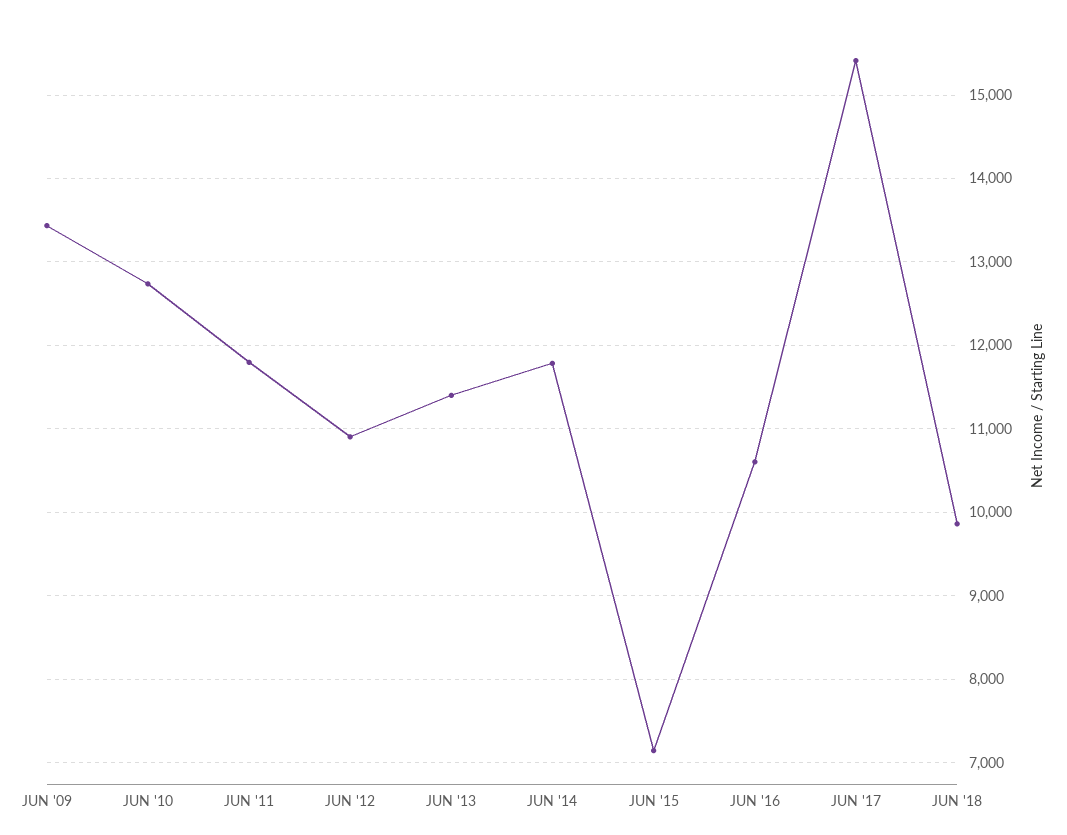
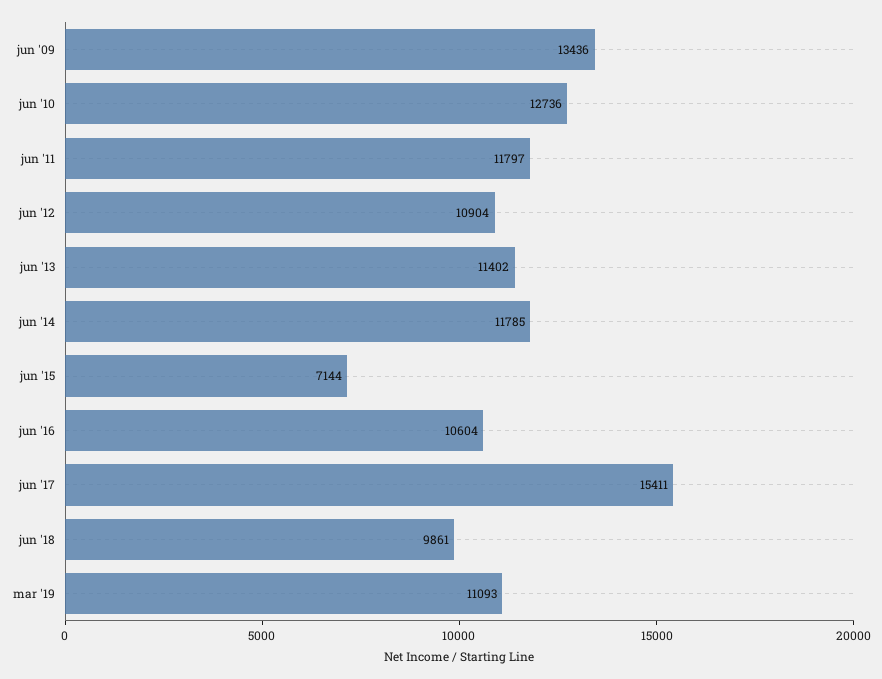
mar '19: none -> 11093

